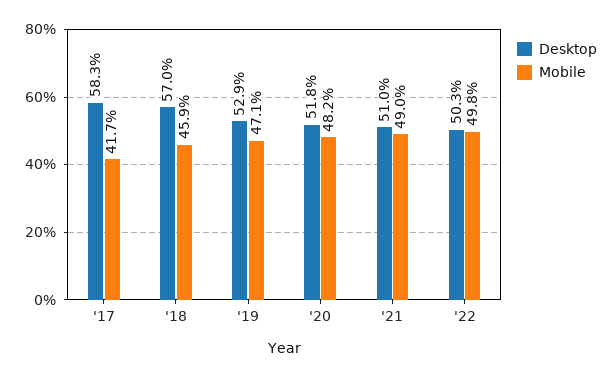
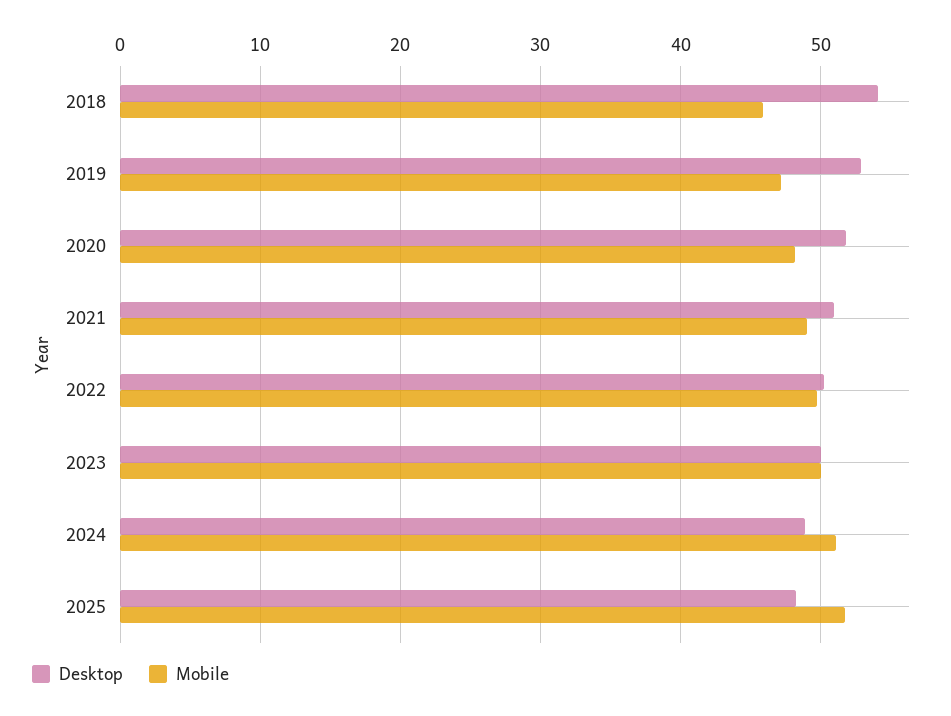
Desktop, '17: 58.3 -> none
Mobile, '17: 41.7 -> none
Desktop, '18: 57 -> 54
Desktop, 2023: none -> 50
Mobile, 2023: none -> 50
Desktop, 2024: none -> 49
Mobile, 2024: none -> 51
Desktop, 2025: none -> 48
Mobile, 2025: none -> 52

